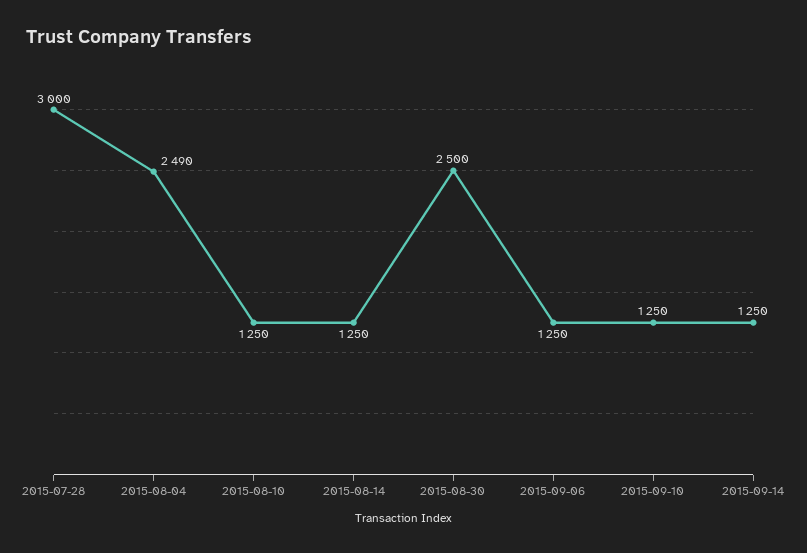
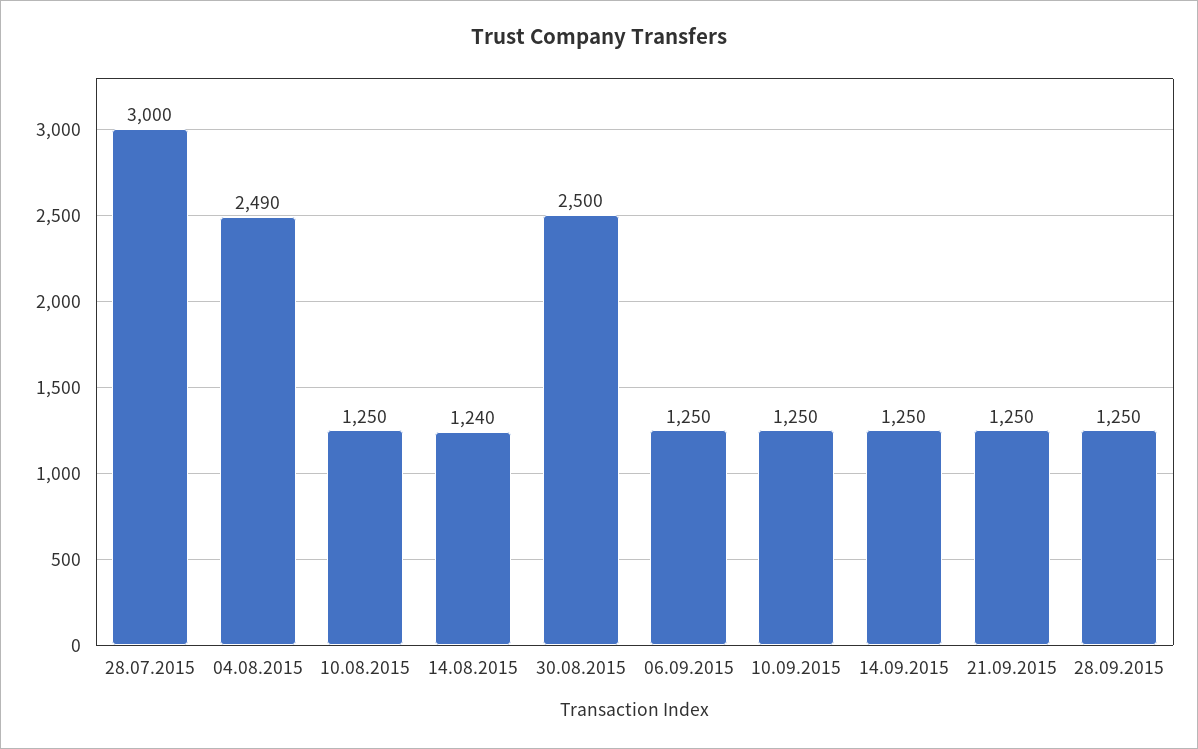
2015-08-14: 1250 -> 1240
21.09.2015: none -> 1250
28.09.2015: none -> 1250

